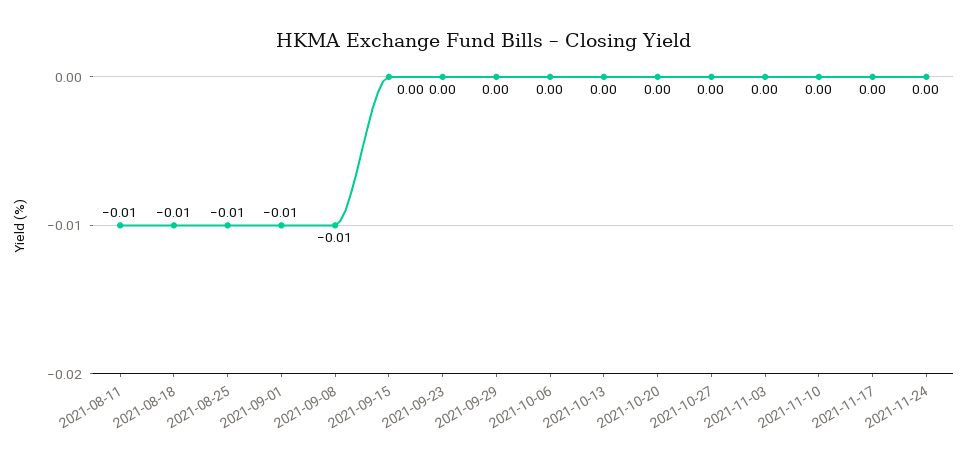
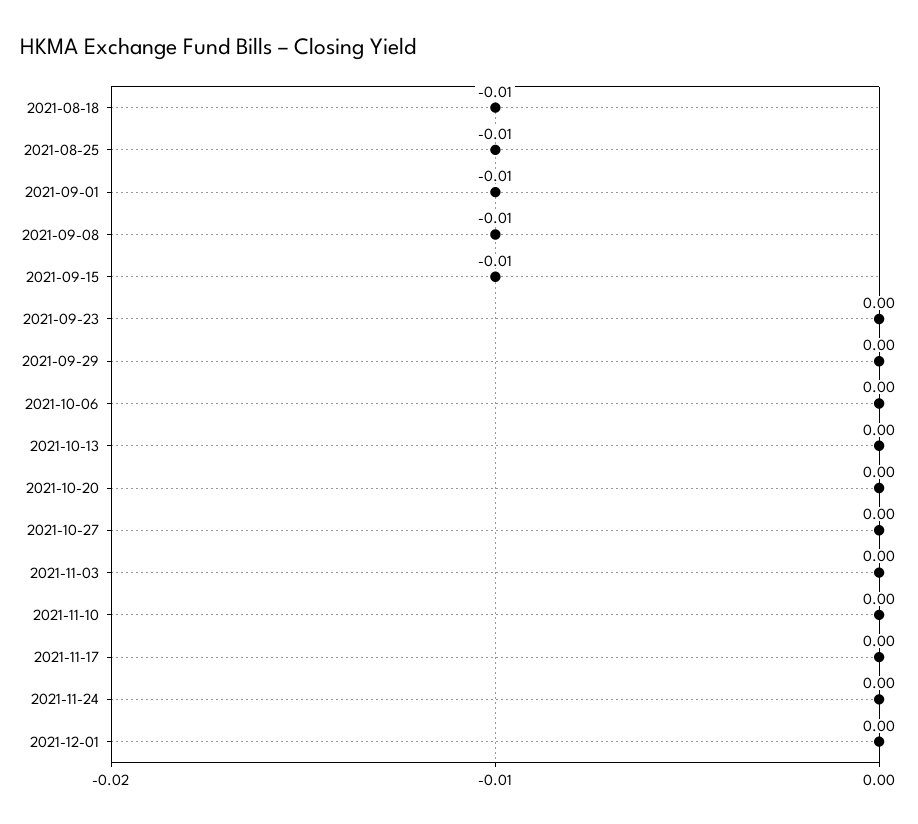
2021-08-11: -0.01 -> none
2021-09-15: 0 -> -0.01
2021-12-01: none -> 0

